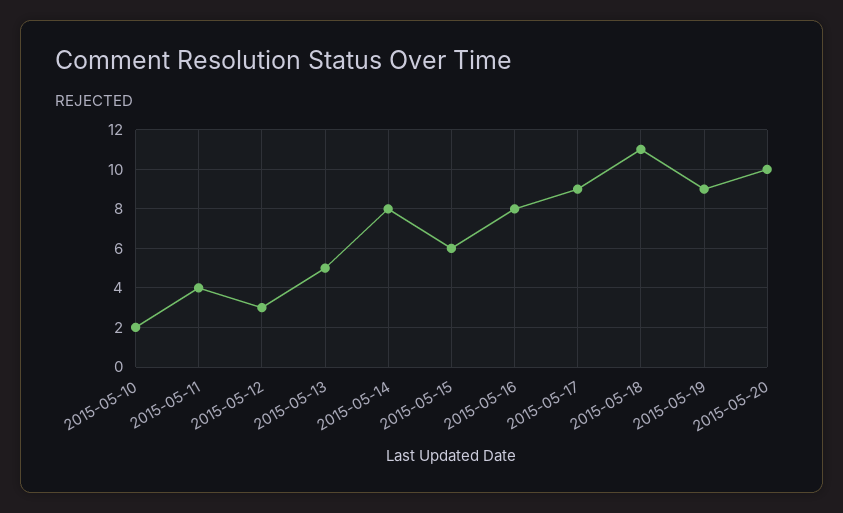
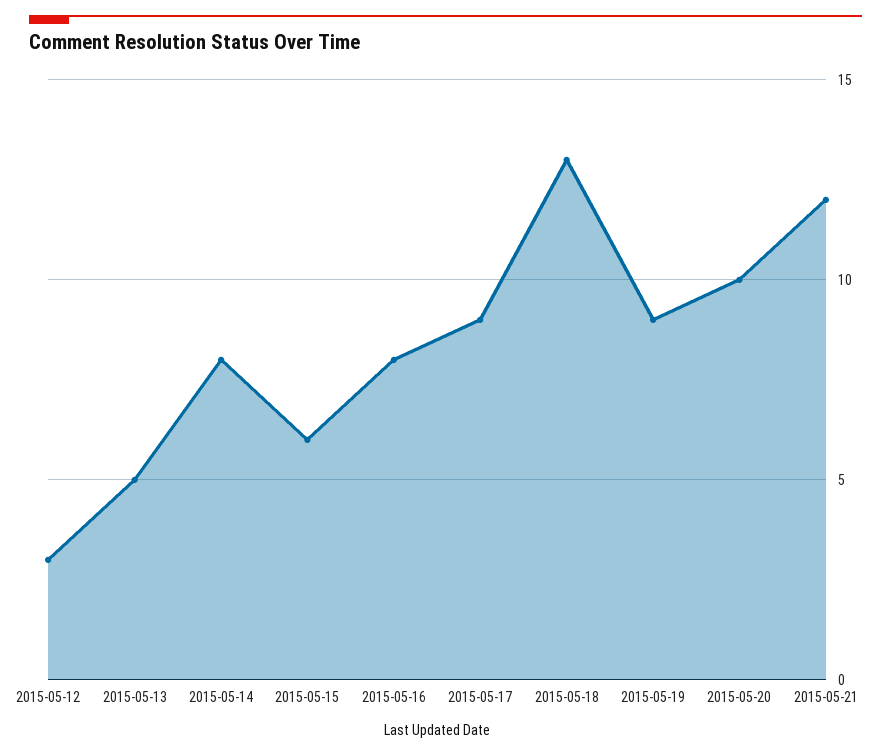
2015-05-10: 2 -> none
2015-05-11: 4 -> none
2015-05-18: 11 -> 13
2015-05-21: none -> 12

